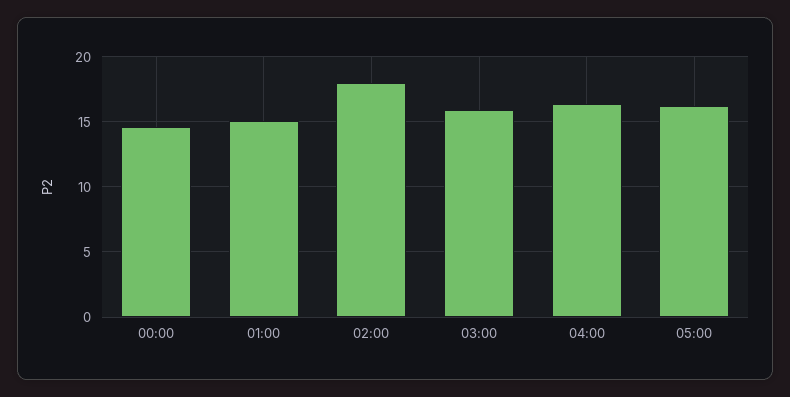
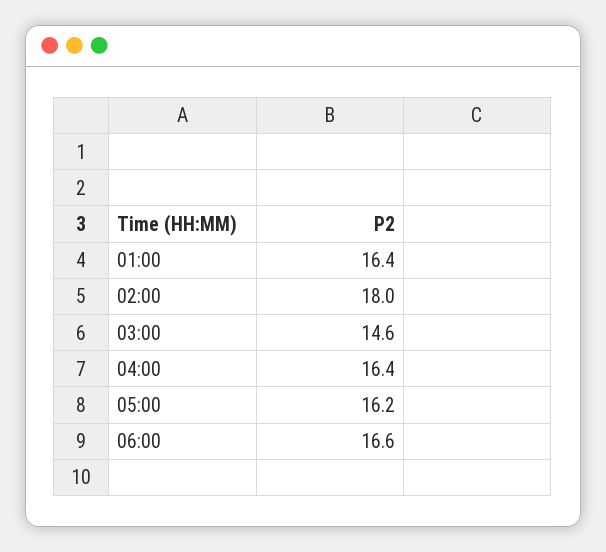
00:00: 14.5 -> none
01:00: 15 -> 16.4
03:00: 16 -> 14.6
06:00: none -> 16.6

